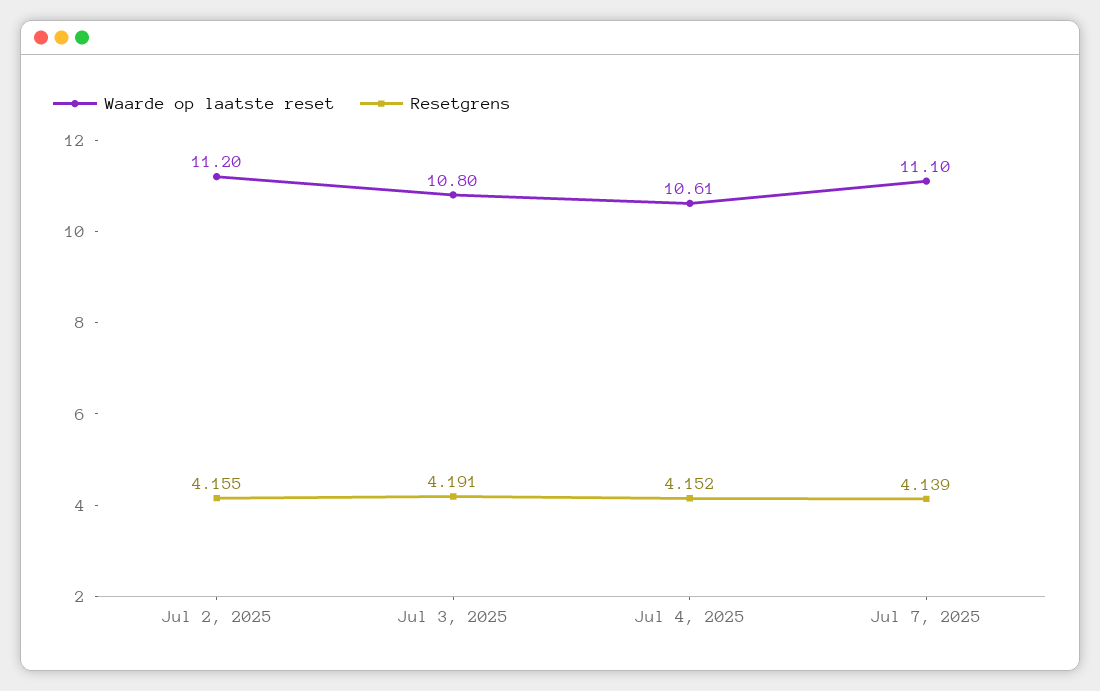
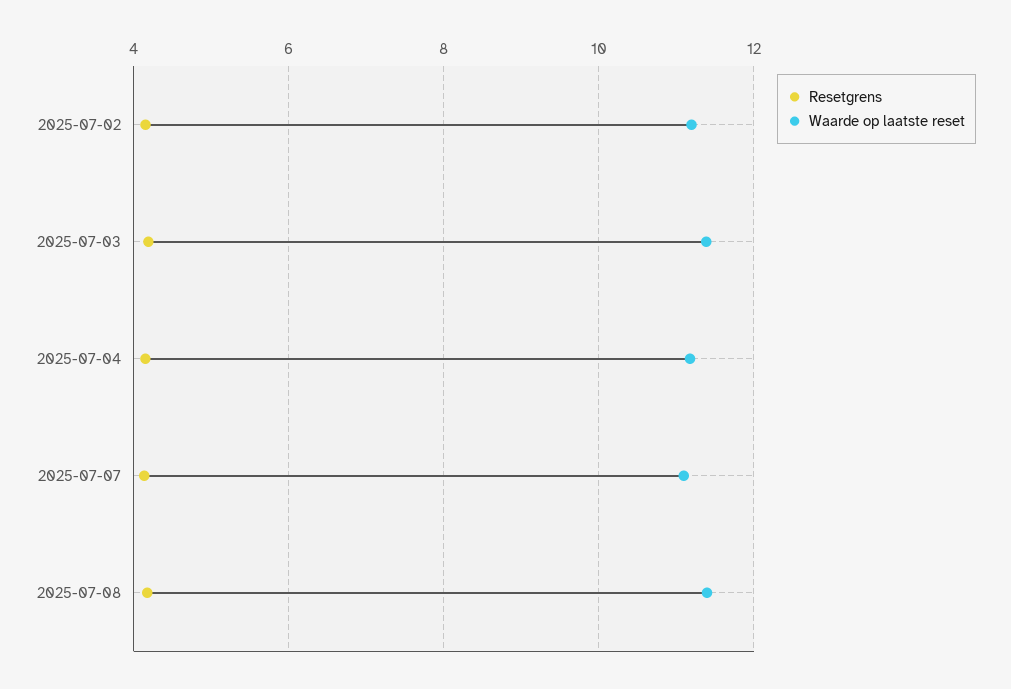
Waarde op laatste reset, Jul 3, 2025: 10.8 -> 11.4
Waarde op laatste reset, Jul 4, 2025: 10.61 -> 11.2
Resetgrens, 2025-07-08: none -> 4.2
Waarde op laatste reset, 2025-07-08: none -> 11.4

